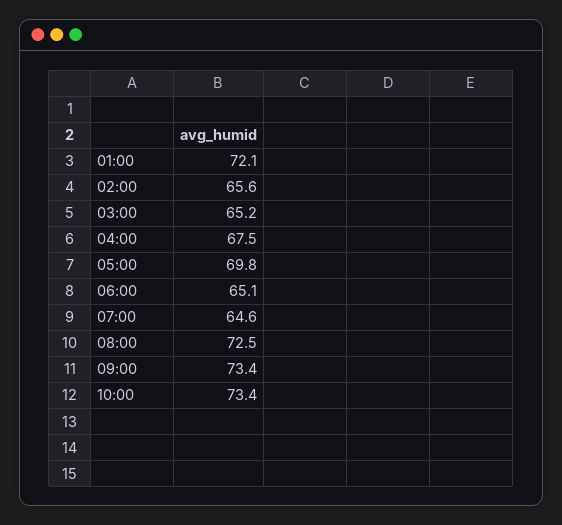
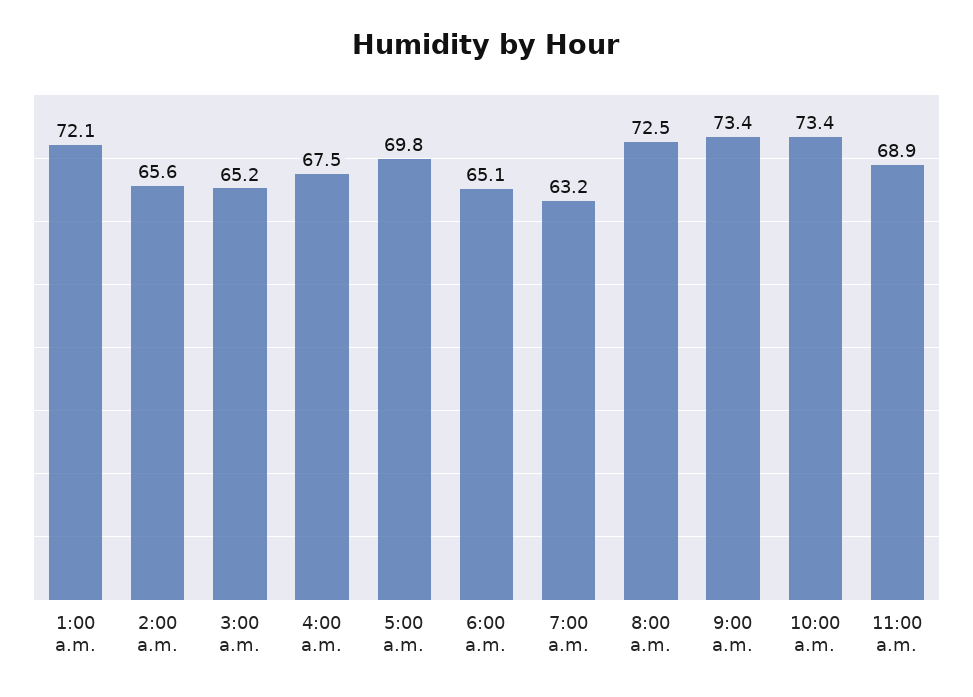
07:00: 64.6 -> 63.2
11:00 a.m.: none -> 68.9

